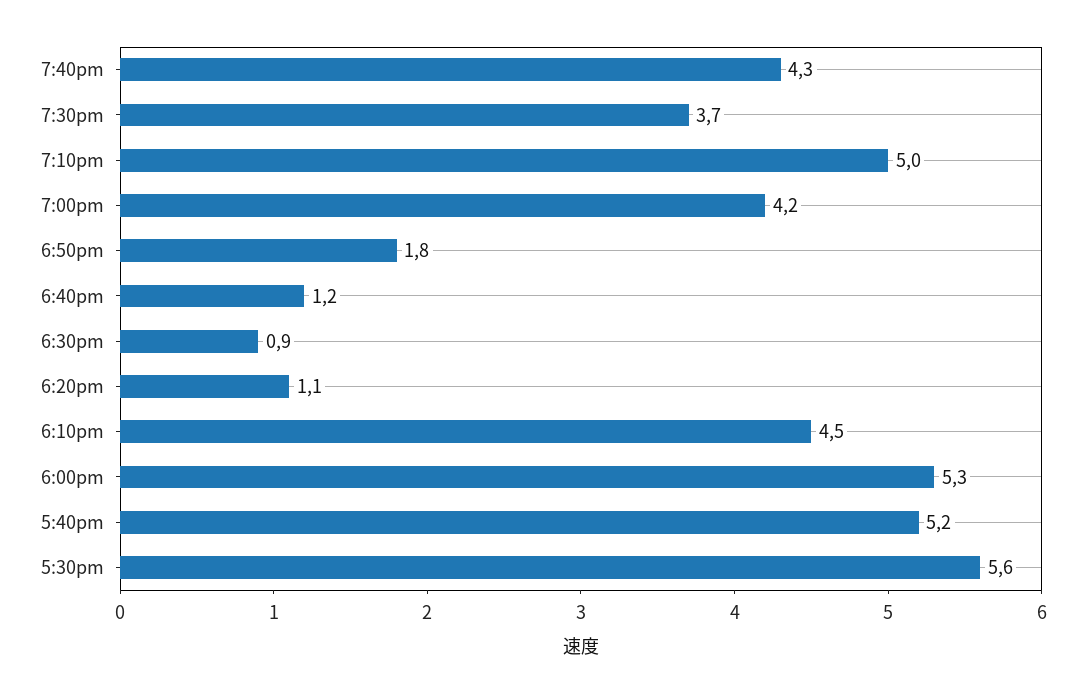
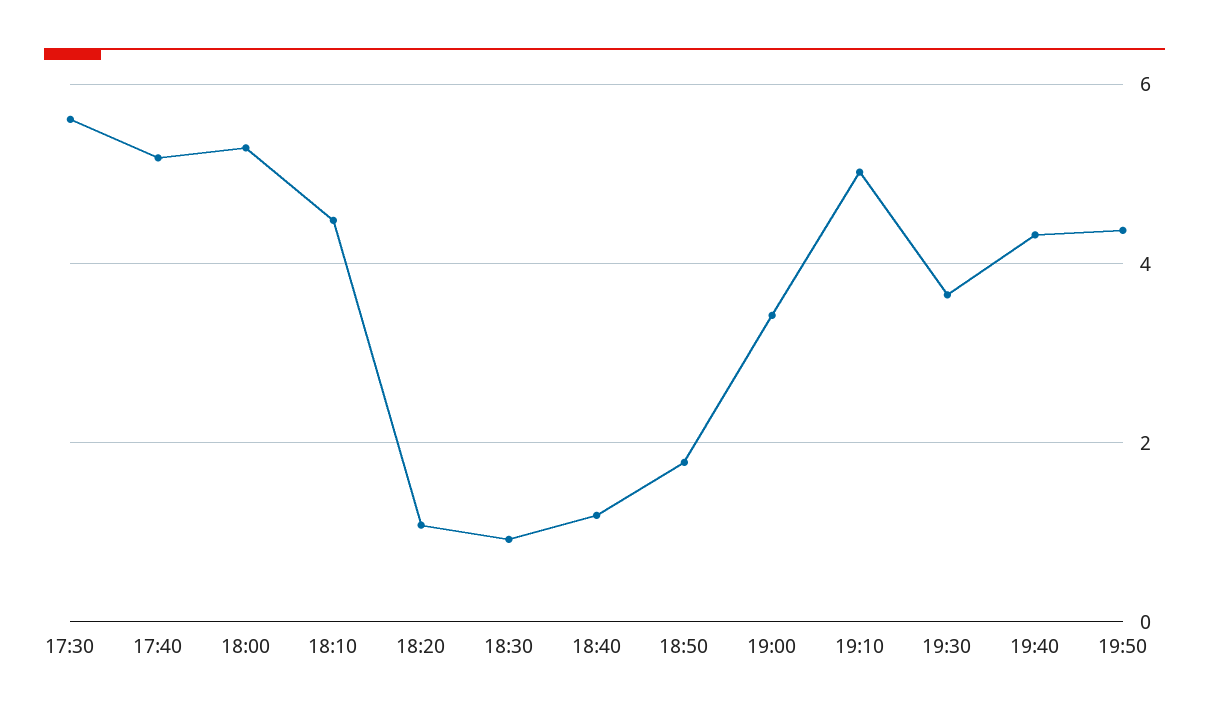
7:00pm: 4.2 -> 3.4
19:50: none -> 4.4

